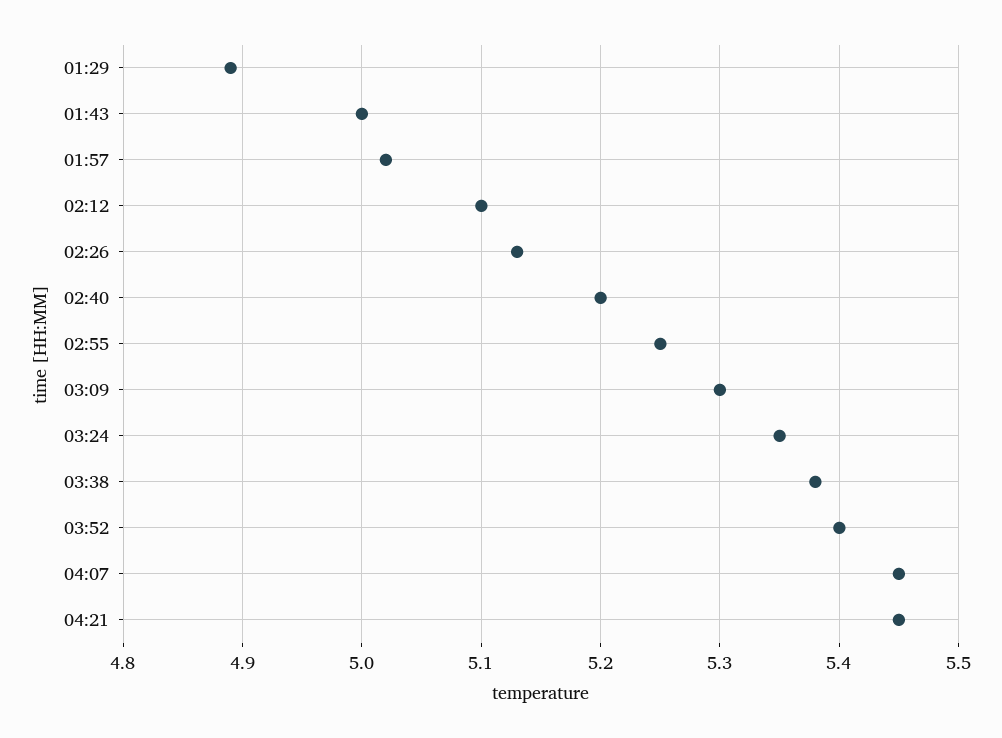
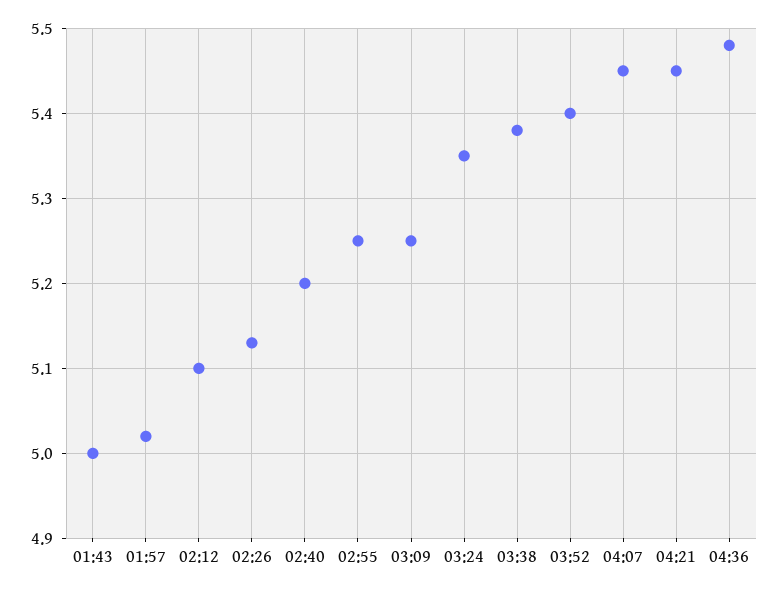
01:29: 4.89 -> none
03:09: 5.3 -> 5.25
04:36: none -> 5.48

